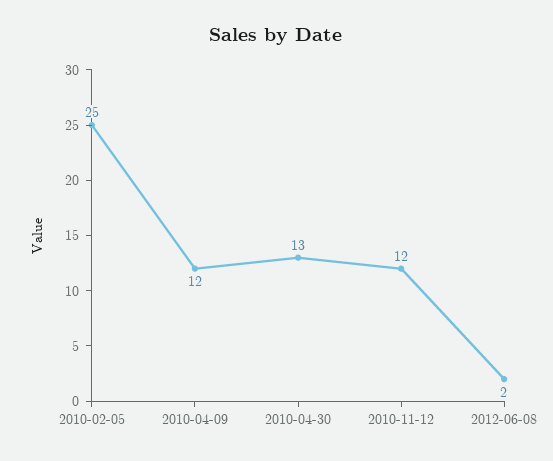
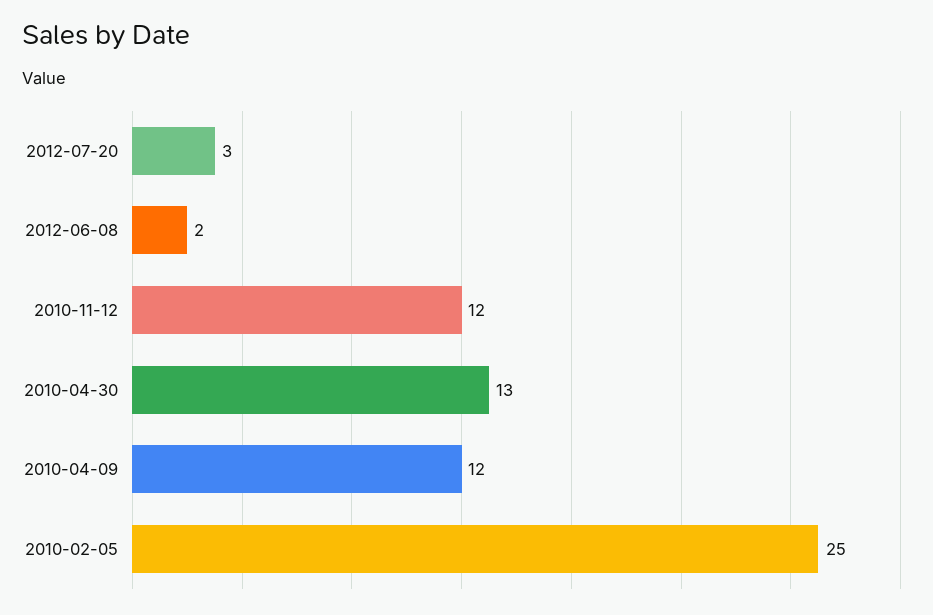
2012-07-20: none -> 3

